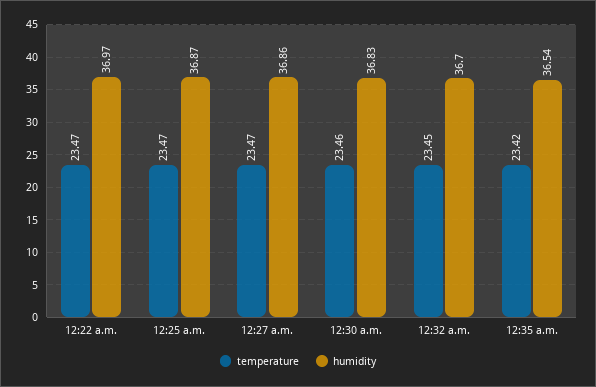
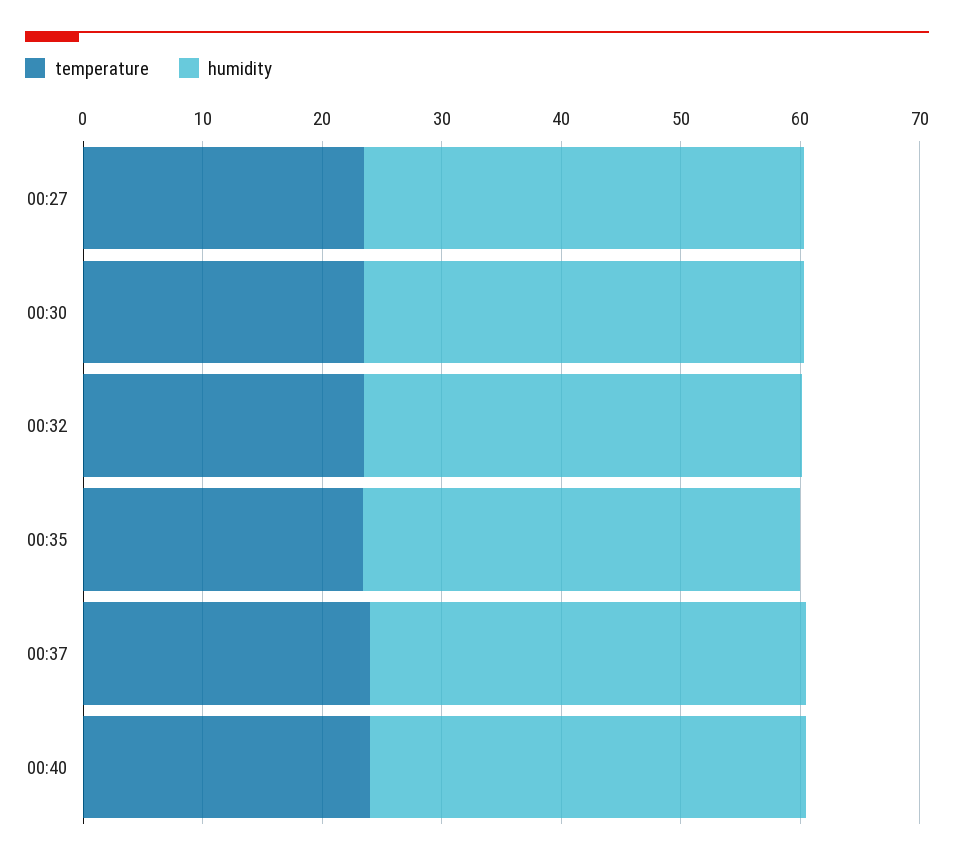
temperature, 12:22 a.m.: 23.47 -> none
humidity, 12:22 a.m.: 36.97 -> none
temperature, 12:25 a.m.: 23.47 -> none
humidity, 12:25 a.m.: 36.87 -> none
temperature, 00:37: none -> 24
humidity, 00:37: none -> 36
temperature, 00:40: none -> 24
humidity, 00:40: none -> 36

